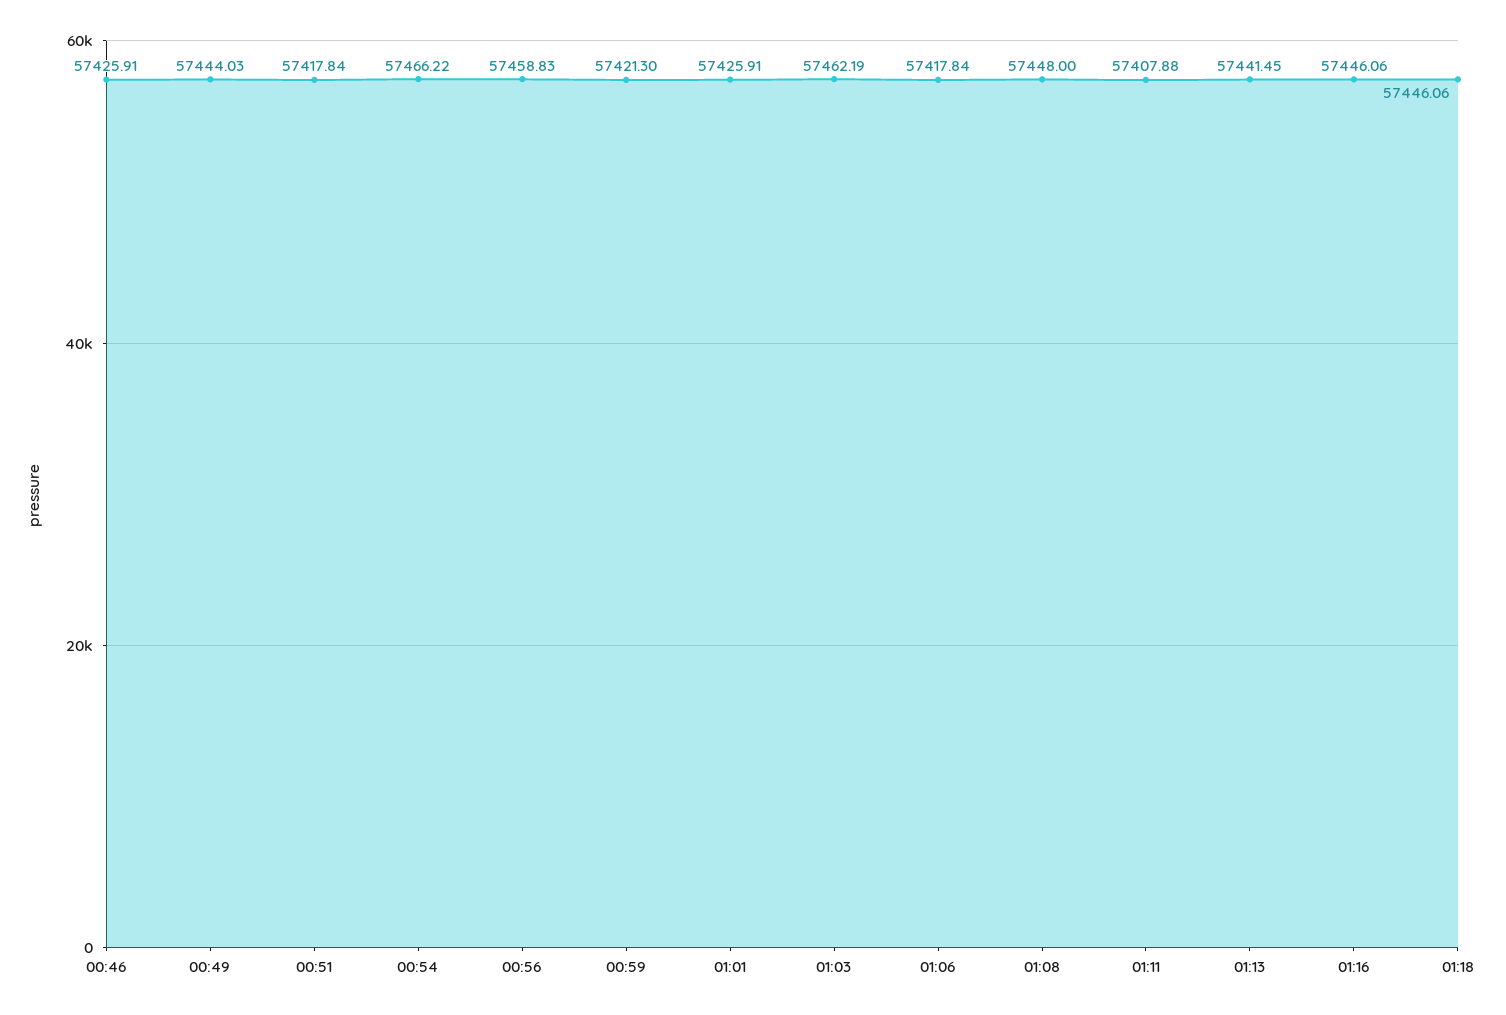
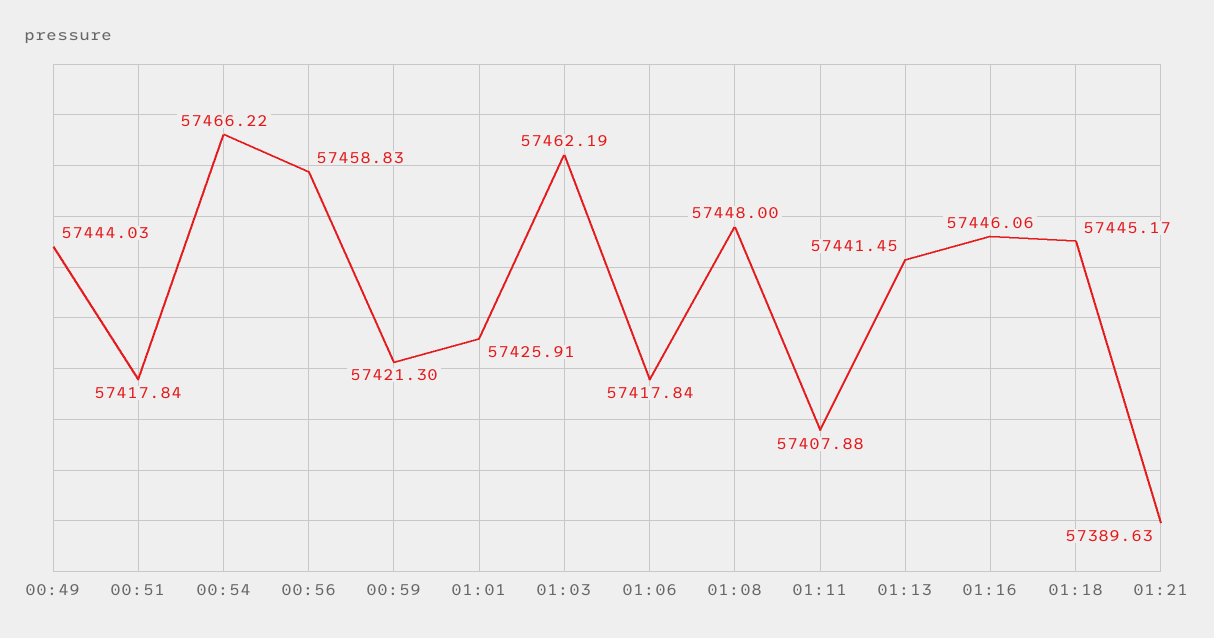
00:46: 57425.91 -> none
01:18: 57446.06 -> 57445.17
01:21: none -> 57389.63

